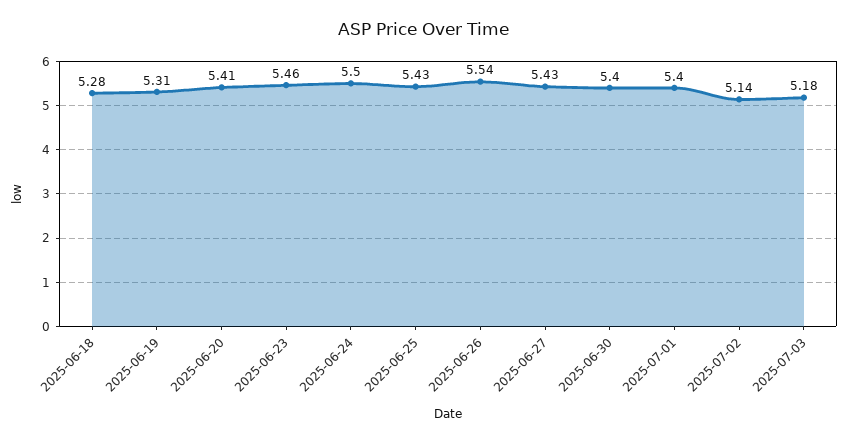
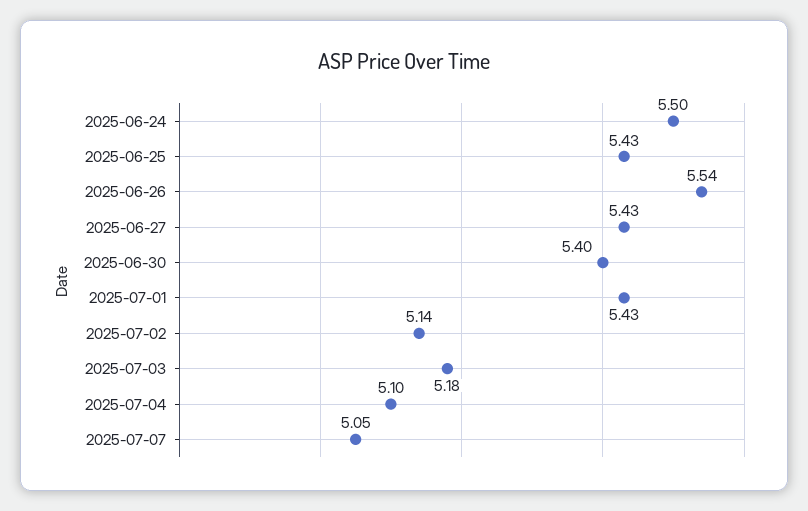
2025-06-18: 5.28 -> none
2025-06-19: 5.31 -> none
2025-06-20: 5.41 -> none
2025-06-23: 5.46 -> none
2025-07-01: 5.4 -> 5.43
2025-07-04: none -> 5.1
2025-07-07: none -> 5.05

